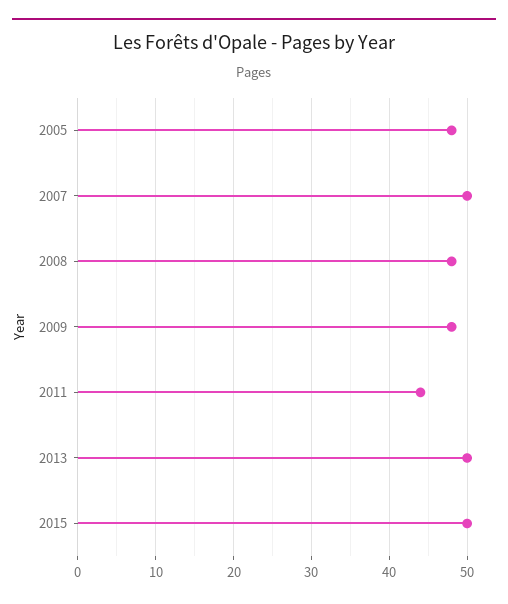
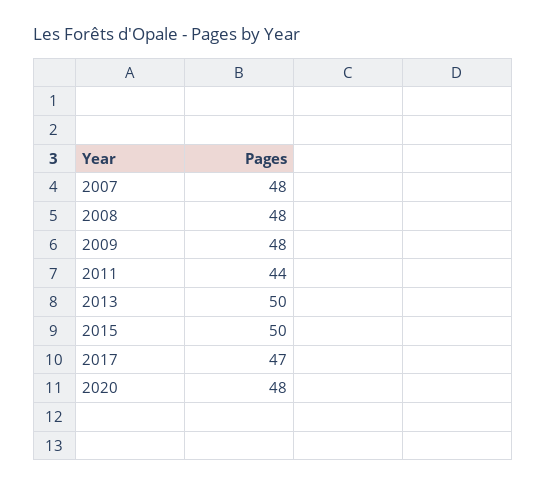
2005: 48 -> none
2007: 50 -> 48
2017: none -> 47
2020: none -> 48

